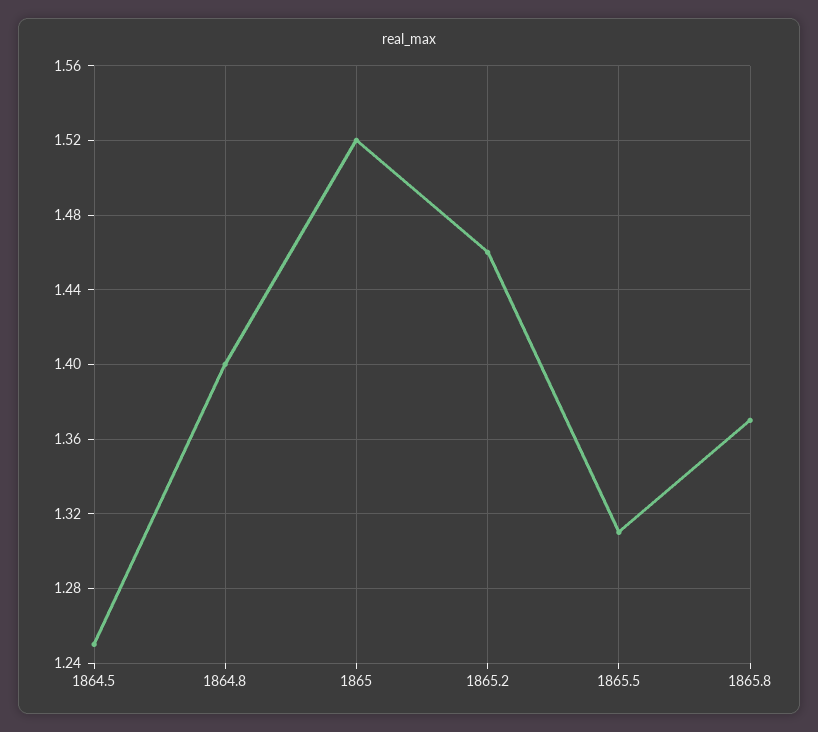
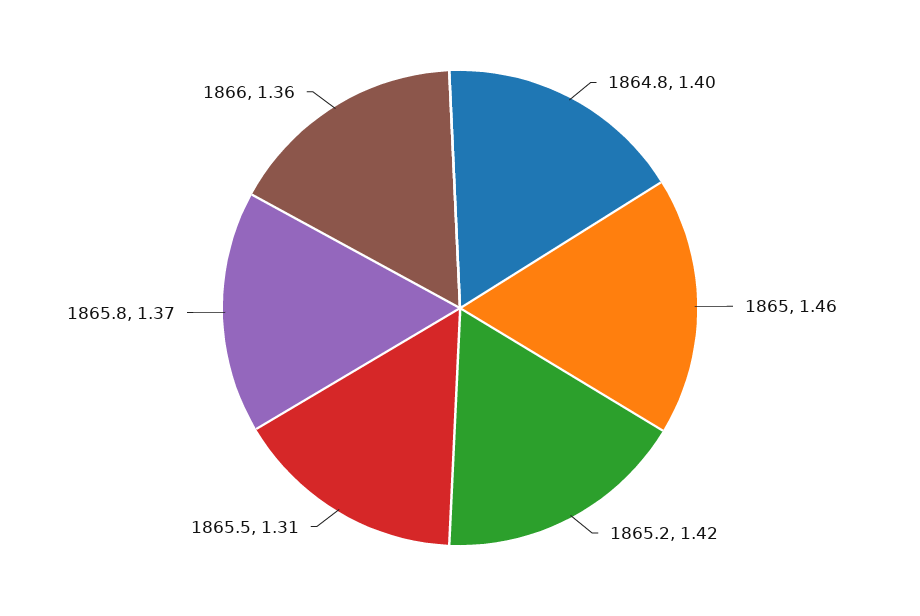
1864.5: 1.25 -> none
1865: 1.52 -> 1.46
1865.2: 1.46 -> 1.42
1866: none -> 1.36

